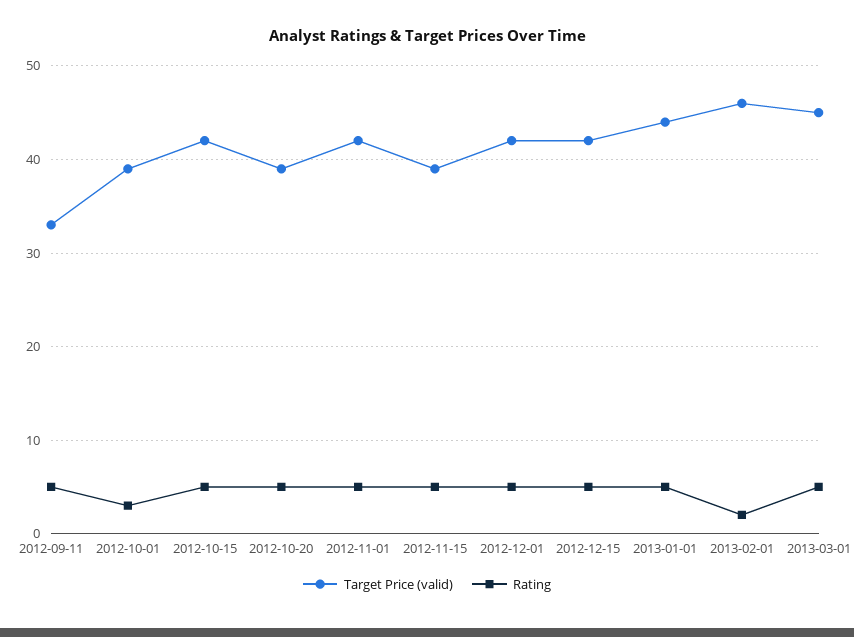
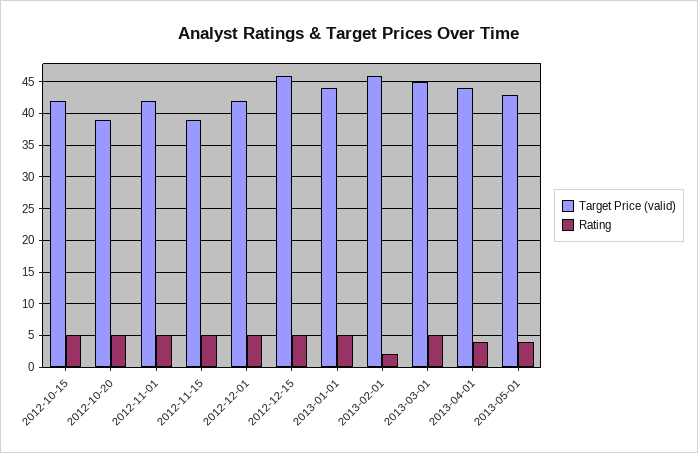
Target Price (valid), 2012-09-11: 33 -> none
Rating, 2012-09-11: 5 -> none
Target Price (valid), 2012-10-01: 39 -> none
Rating, 2012-10-01: 3 -> none
Target Price (valid), 2012-12-15: 42 -> 46
Target Price (valid), 2013-04-01: none -> 44
Rating, 2013-04-01: none -> 4
Target Price (valid), 2013-05-01: none -> 43
Rating, 2013-05-01: none -> 4

